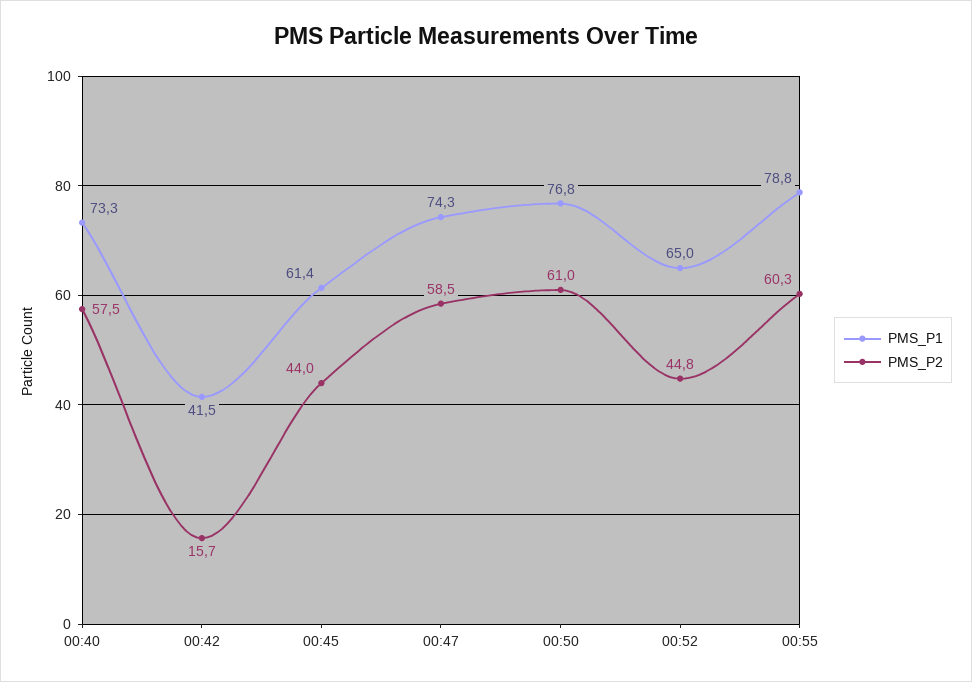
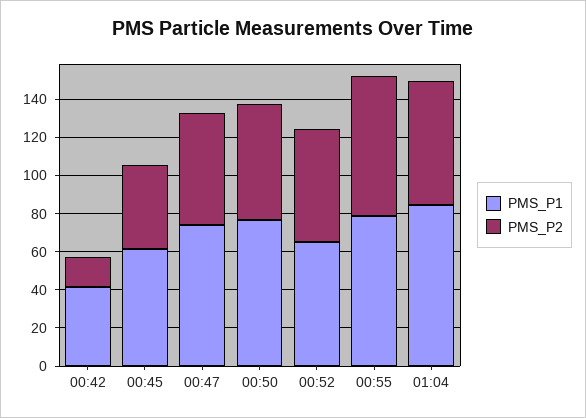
PMS_P1, 00:40: 73.3 -> none
PMS_P2, 00:40: 57.5 -> none
PMS_P2, 00:52: 44.8 -> 60
PMS_P2, 00:55: 60.3 -> 75
PMS_P1, 01:04: none -> 85
PMS_P2, 01:04: none -> 65

